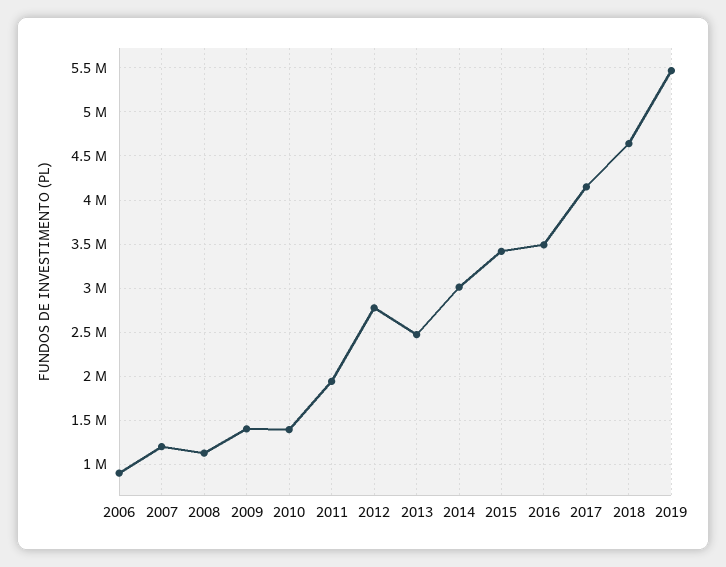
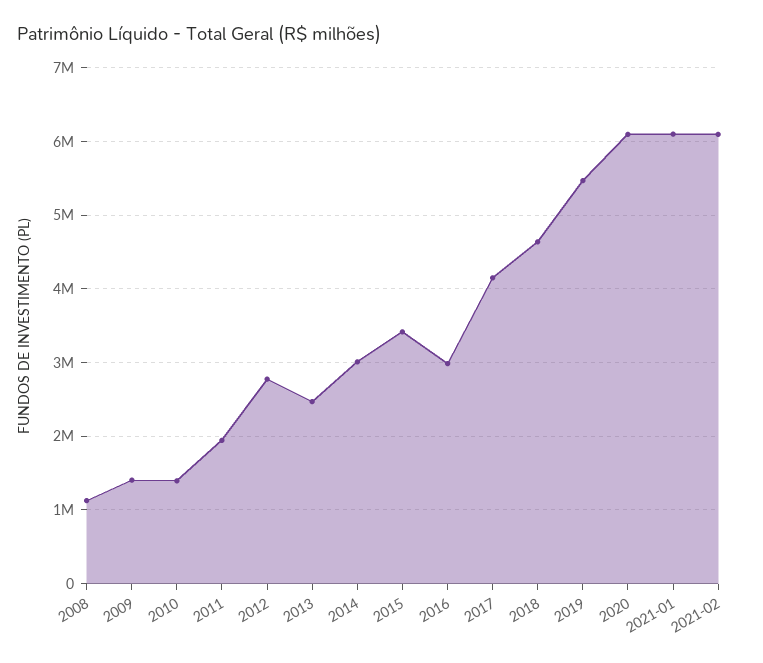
2006: 900000 -> none
2007: 1200000 -> none
2016: 3500000 -> 3000000
2020: none -> 6100000
2021-01: none -> 6100000
2021-02: none -> 6100000

